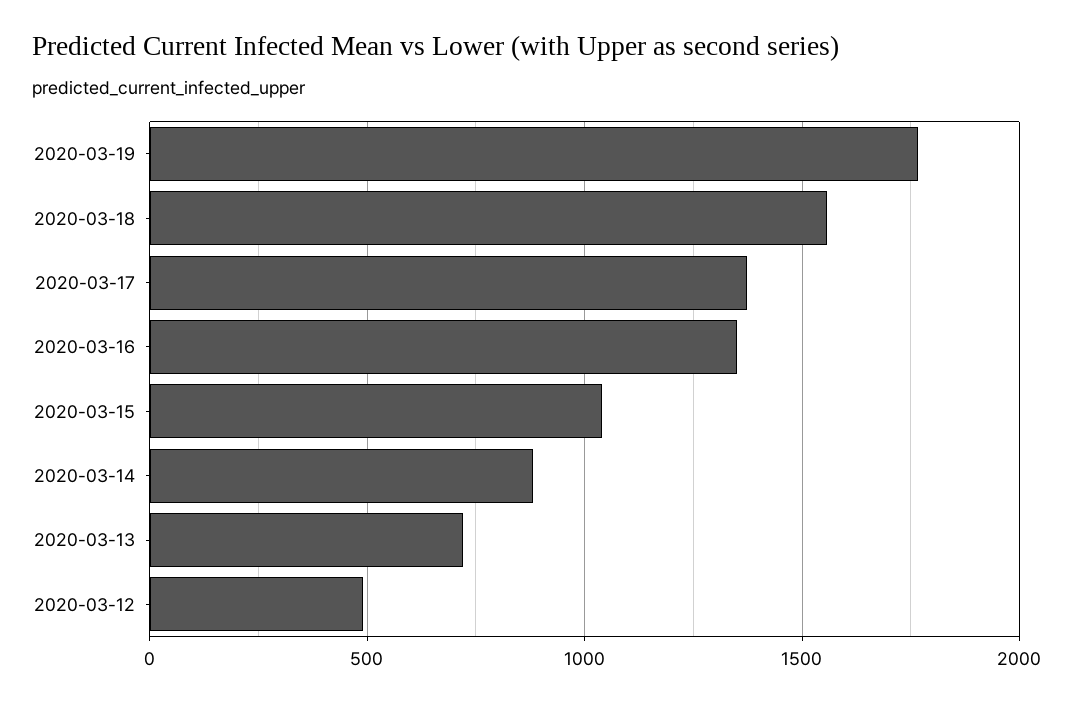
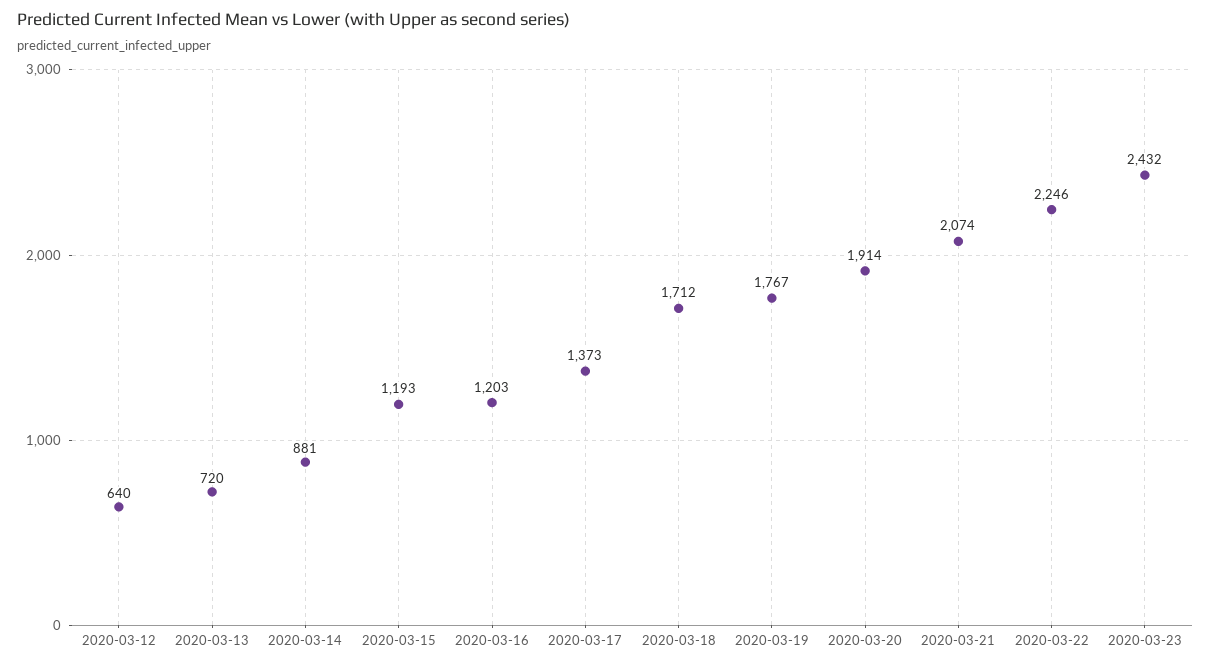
2020-03-18: 1550 -> 1712
2020-03-16: 1350 -> 1203
2020-03-15: 1050 -> 1193
2020-03-12: 500 -> 640
2020-03-20: none -> 1914
2020-03-21: none -> 2074
2020-03-22: none -> 2246
2020-03-23: none -> 2432

